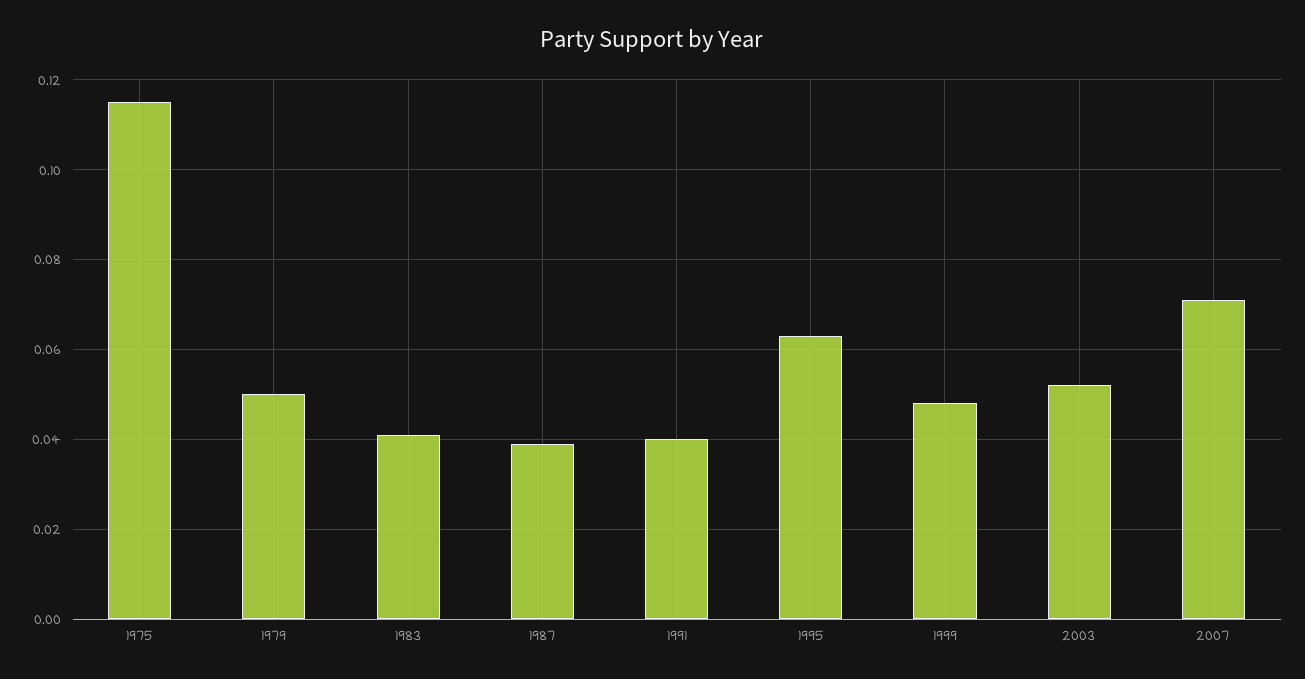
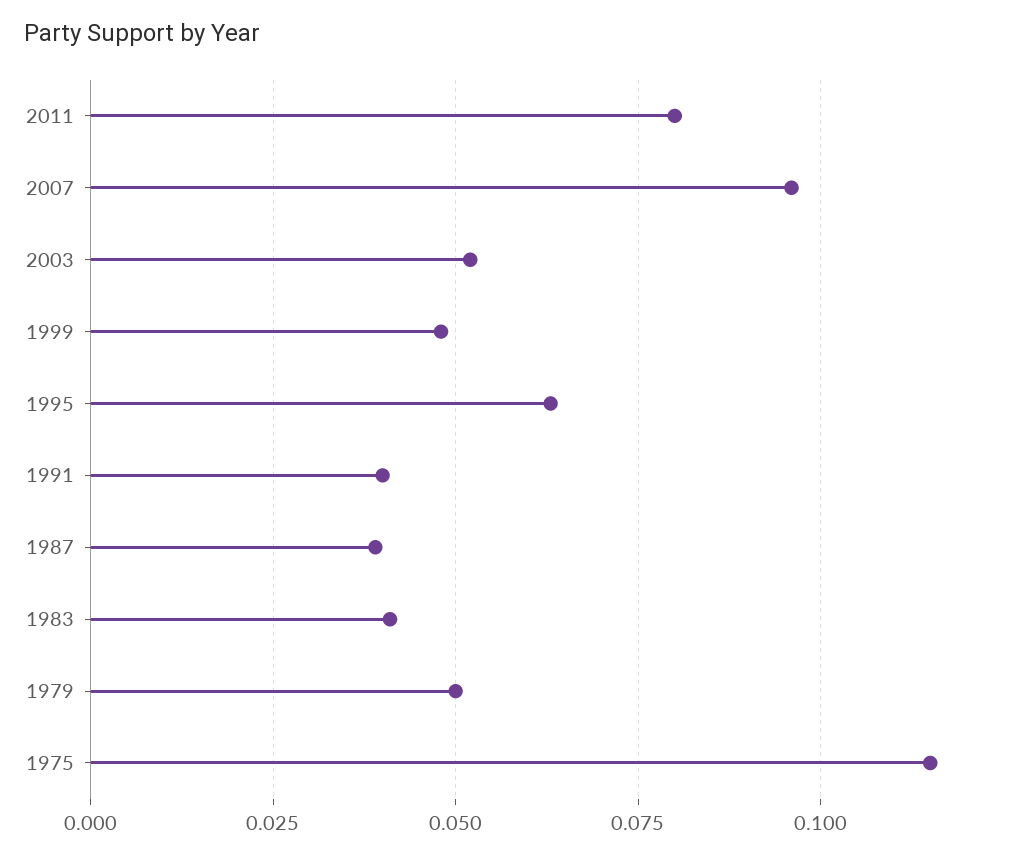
2007: 0.07 -> 0.095
2011: none -> 0.08

